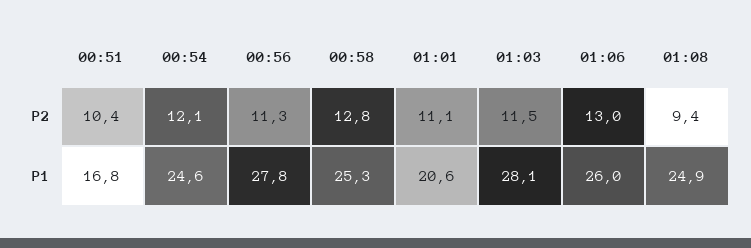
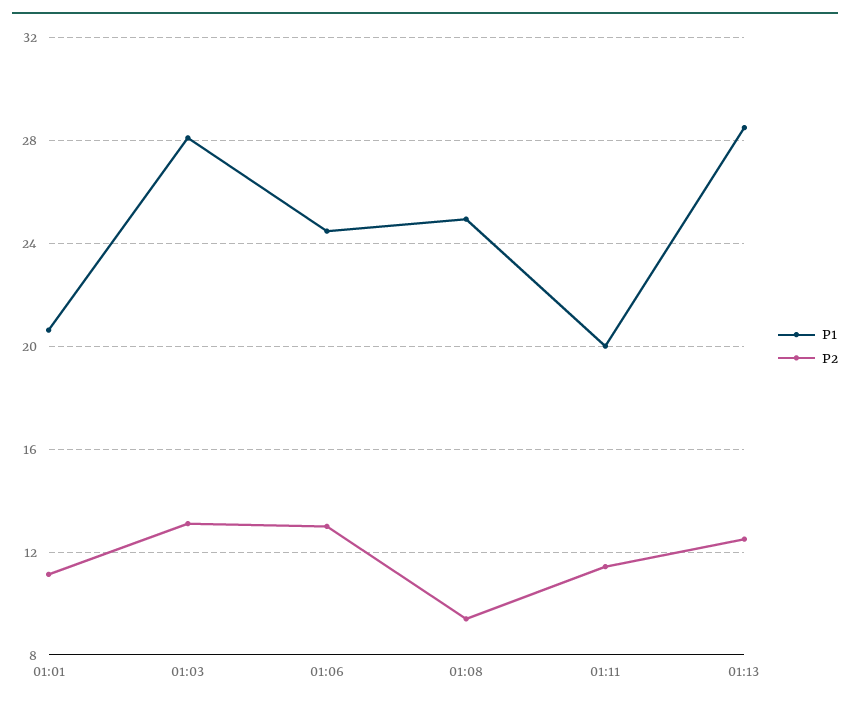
P2, 00:51: 10.4 -> none
P2, 00:54: 12.1 -> none
P2, 00:56: 11.3 -> none
P2, 00:58: 12.8 -> none
P2, 01:03: 11.5 -> 13
P1, 00:51: 16.8 -> none
P1, 00:54: 24.6 -> none
P1, 00:56: 27.8 -> none
P1, 00:58: 25.3 -> none
P1, 01:06: 26 -> 24.5
P1, 01:11: none -> 20
P2, 01:11: none -> 11.5
P1, 01:13: none -> 28.5
P2, 01:13: none -> 12.5

